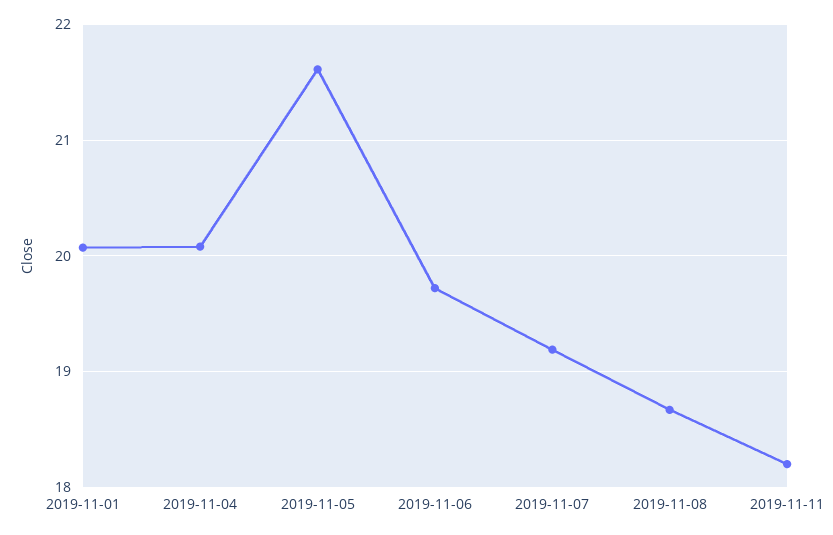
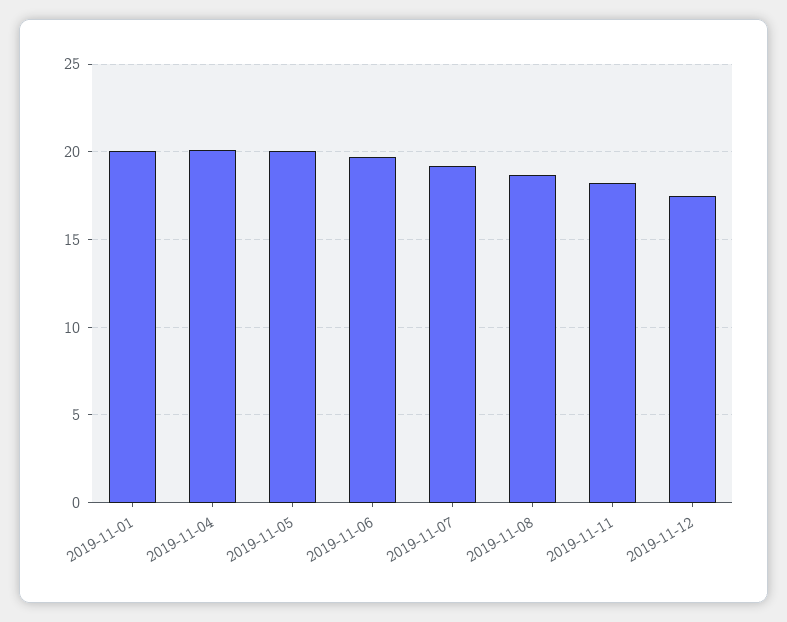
2019-11-05: 21.6 -> 20
2019-11-12: none -> 17.5

